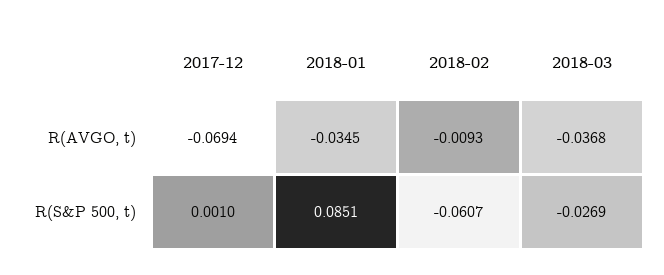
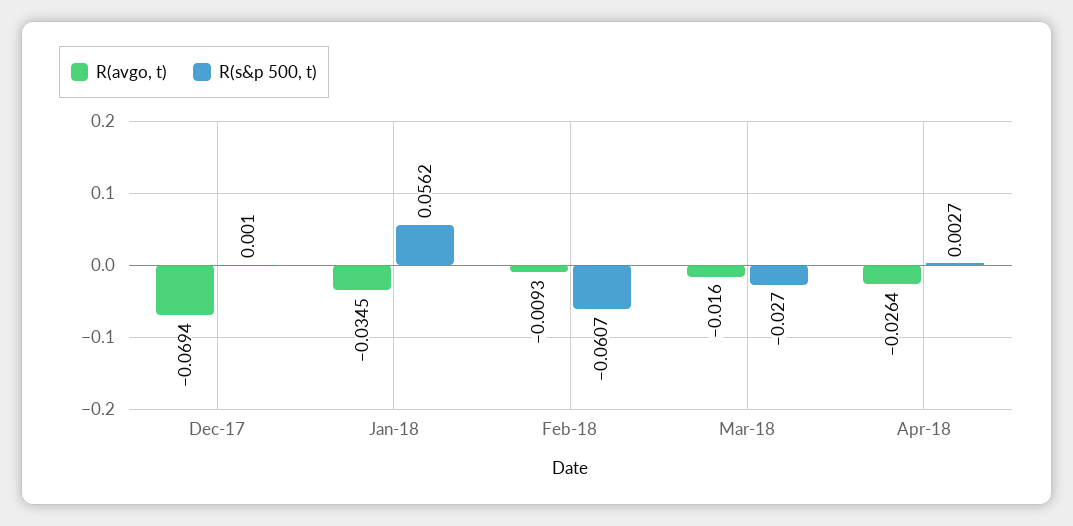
R(AVGO, t), 2018-03: -0.0368 -> -0.016
R(S&P 500, t), 2018-01: 0.0851 -> 0.0562
R(S&P 500, t), 2018-03: -0.0269 -> -0.027
R(AVGO, t), Apr-18: none -> -0.0264
R(S&P 500, t), Apr-18: none -> 0.0027

